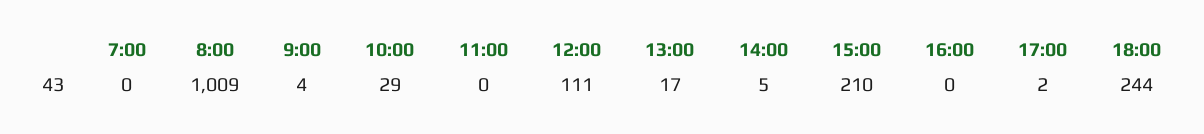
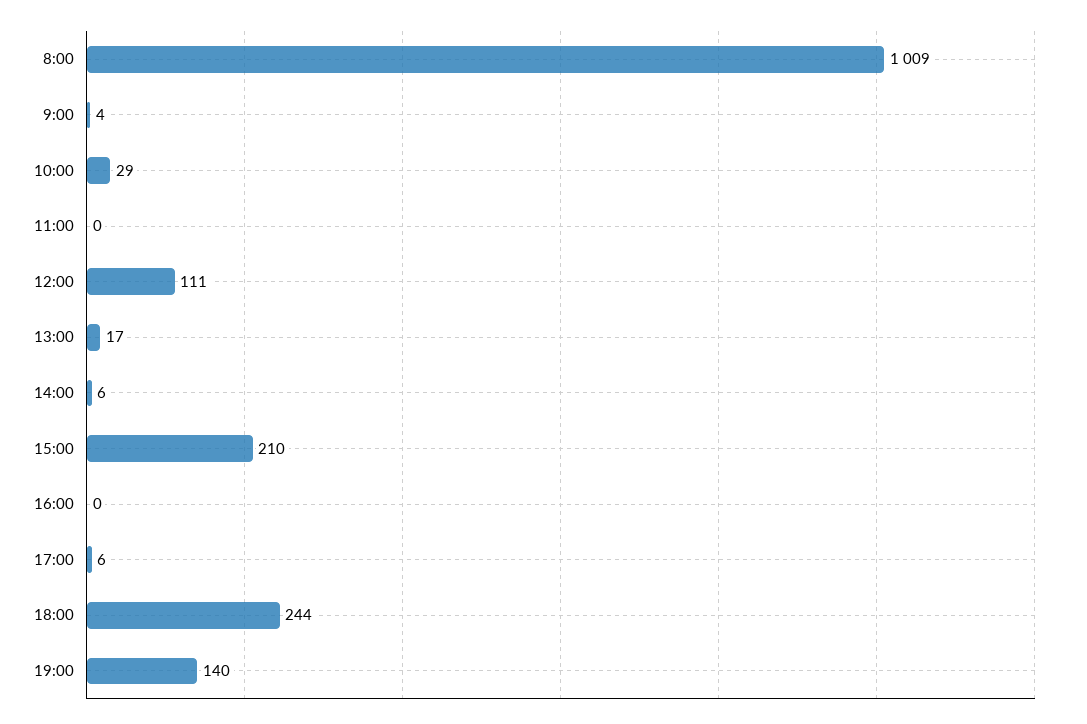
7:00: 0 -> none
14:00: 5 -> 6
17:00: 2 -> 6
19:00: none -> 140

